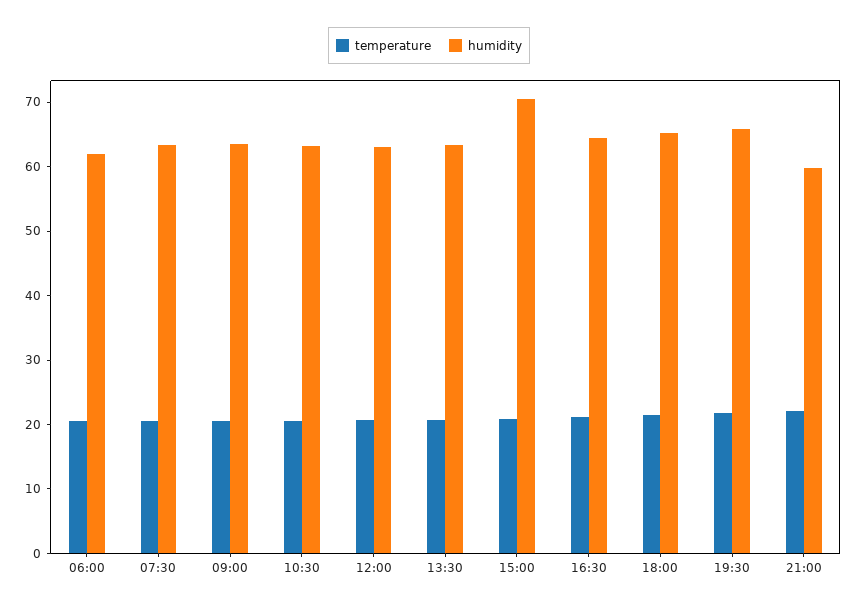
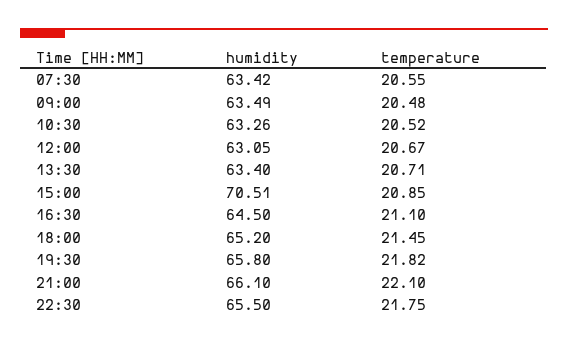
temperature, 06:00: 20 -> none
humidity, 06:00: 62 -> none
humidity, 21:00: 60 -> 66.1
humidity, 22:30: none -> 65.5
temperature, 22:30: none -> 21.75

